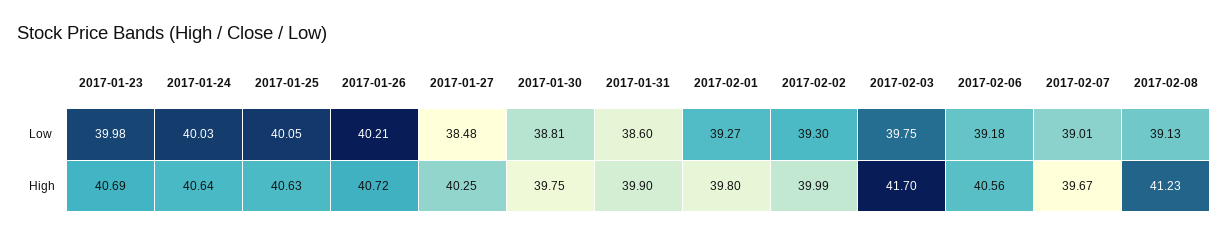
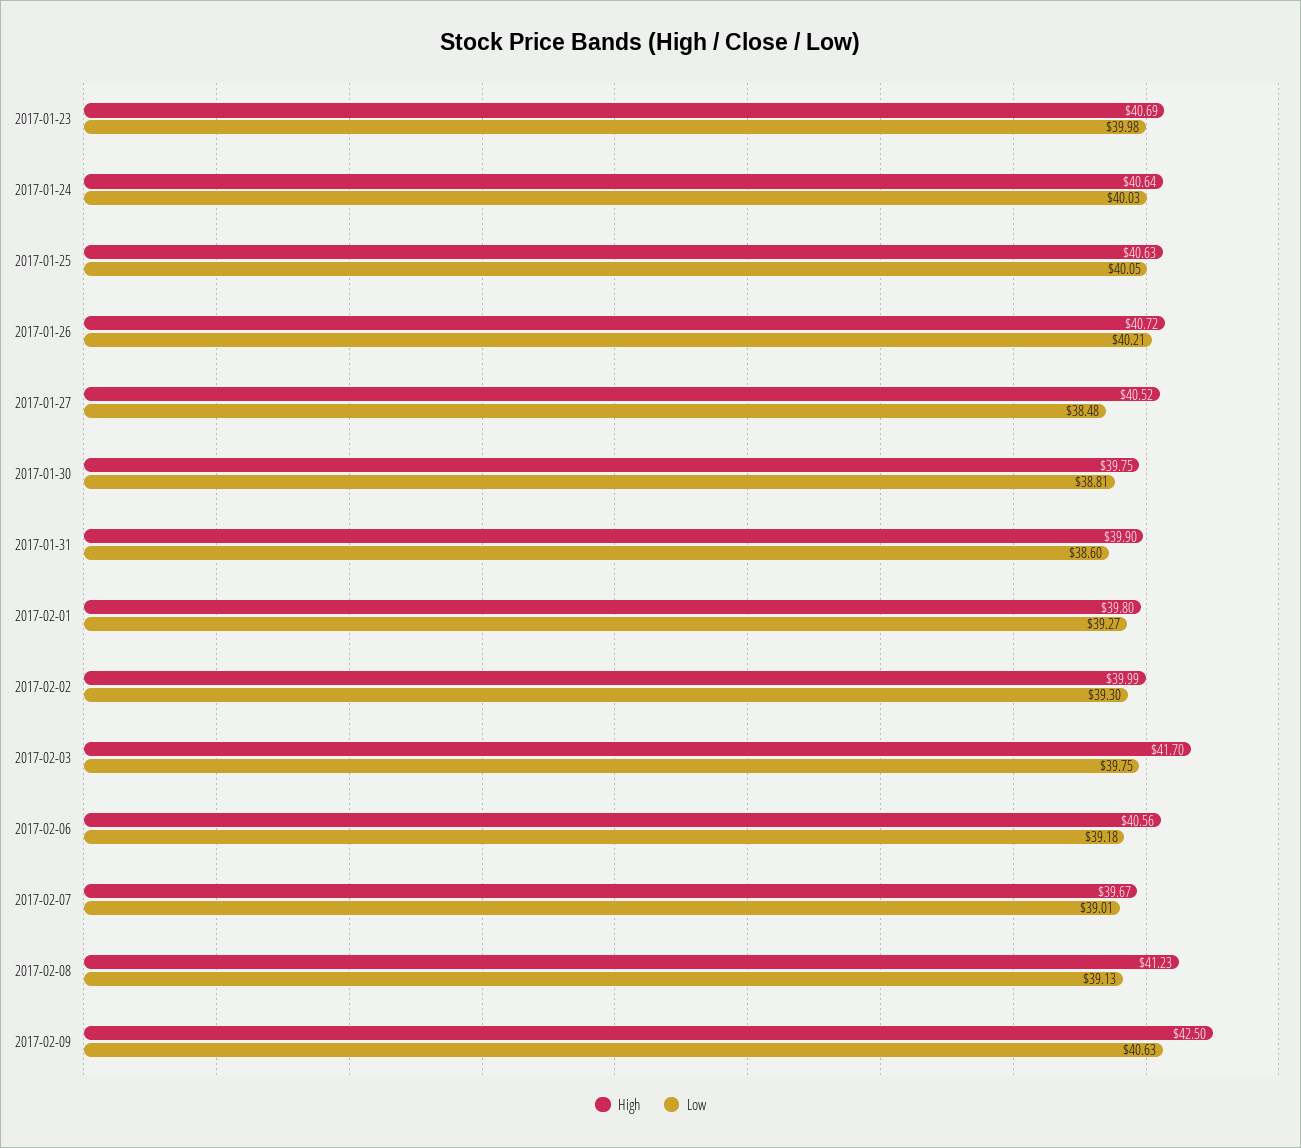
High, 2017-01-27: 40.25 -> 40.52
High, 2017-02-09: none -> 42.5
Low, 2017-02-09: none -> 40.63

